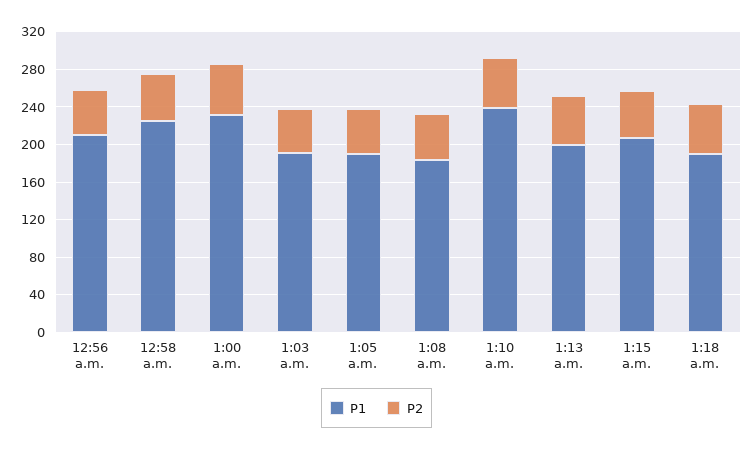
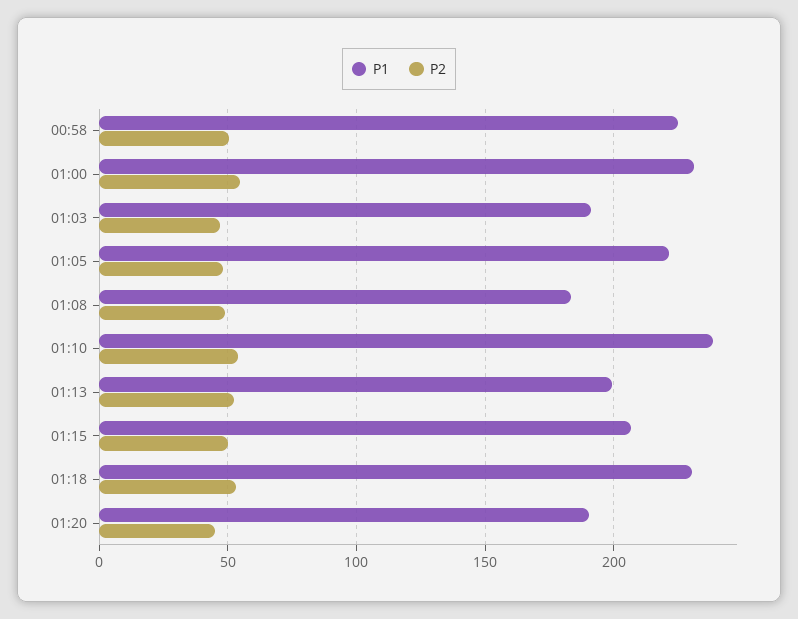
P1, 12:56 a.m.: 210 -> none
P2, 12:56 a.m.: 50 -> none
P1, 1:05 a.m.: 190 -> 220
P1, 1:18 a.m.: 190 -> 230
P1, 01:20: none -> 190
P2, 01:20: none -> 45

